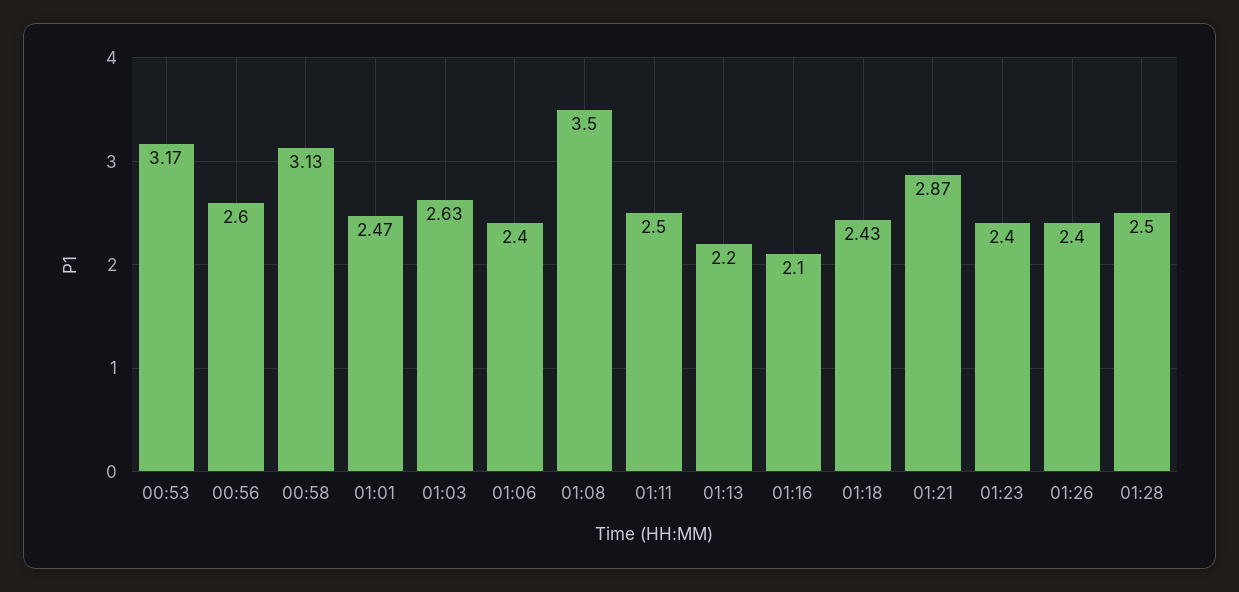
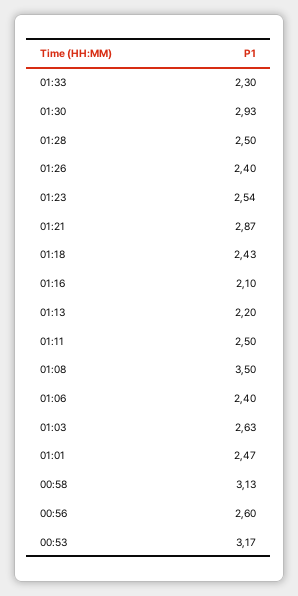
01:23: 2.4 -> 2.54
01:33: none -> 2.3
01:30: none -> 2.93

